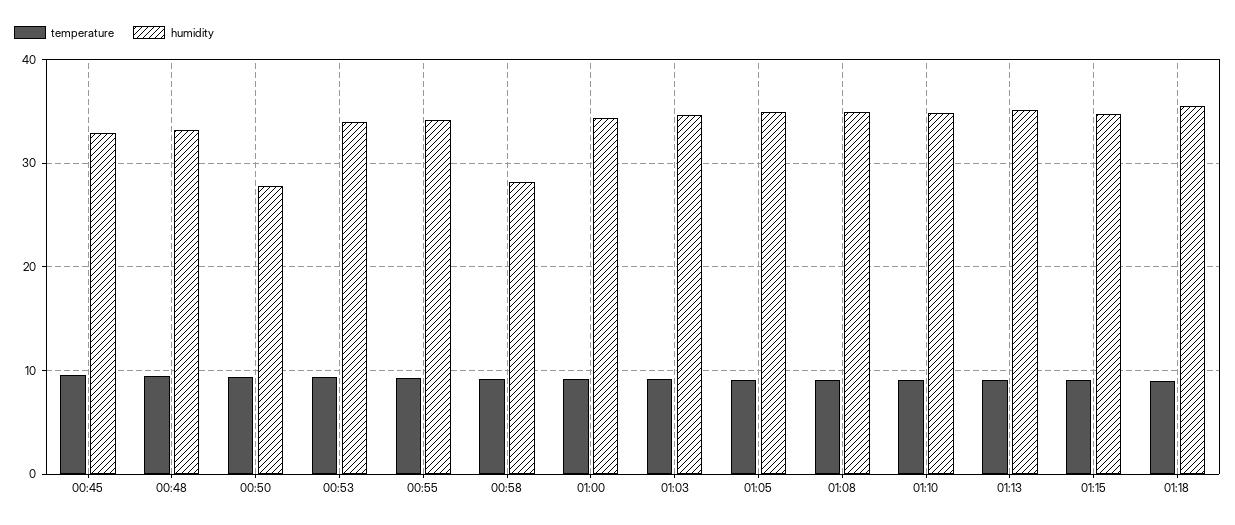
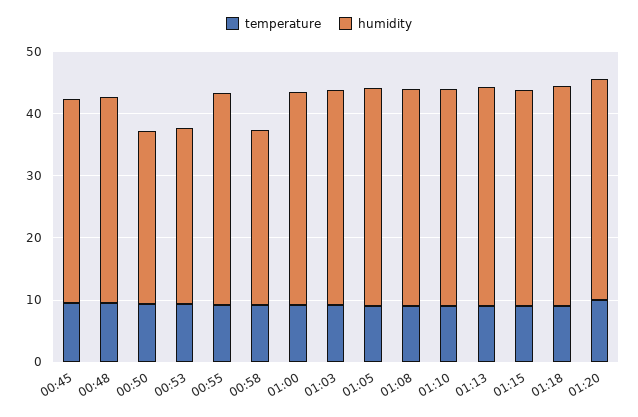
humidity, 00:53: 34 -> 28
temperature, 01:20: none -> 10
humidity, 01:20: none -> 36

